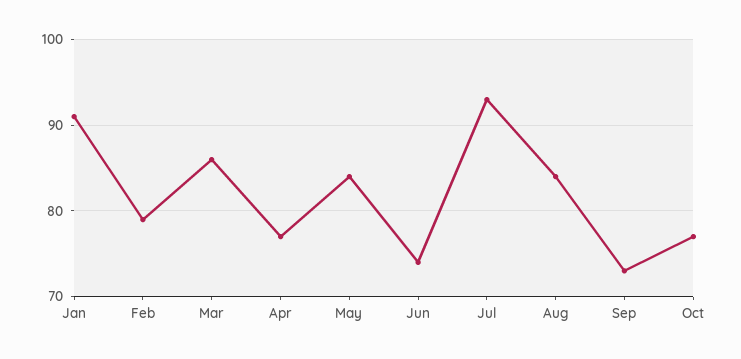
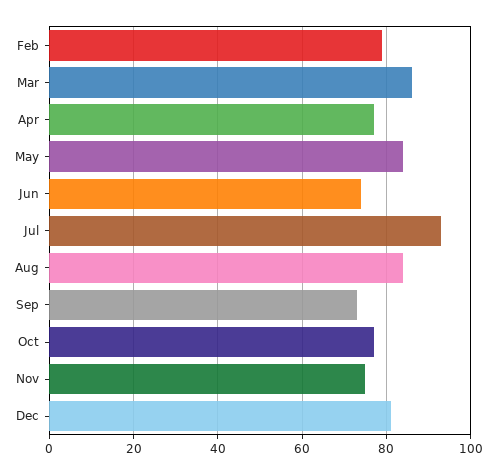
Jan: 91 -> none
Nov: none -> 75
Dec: none -> 80

